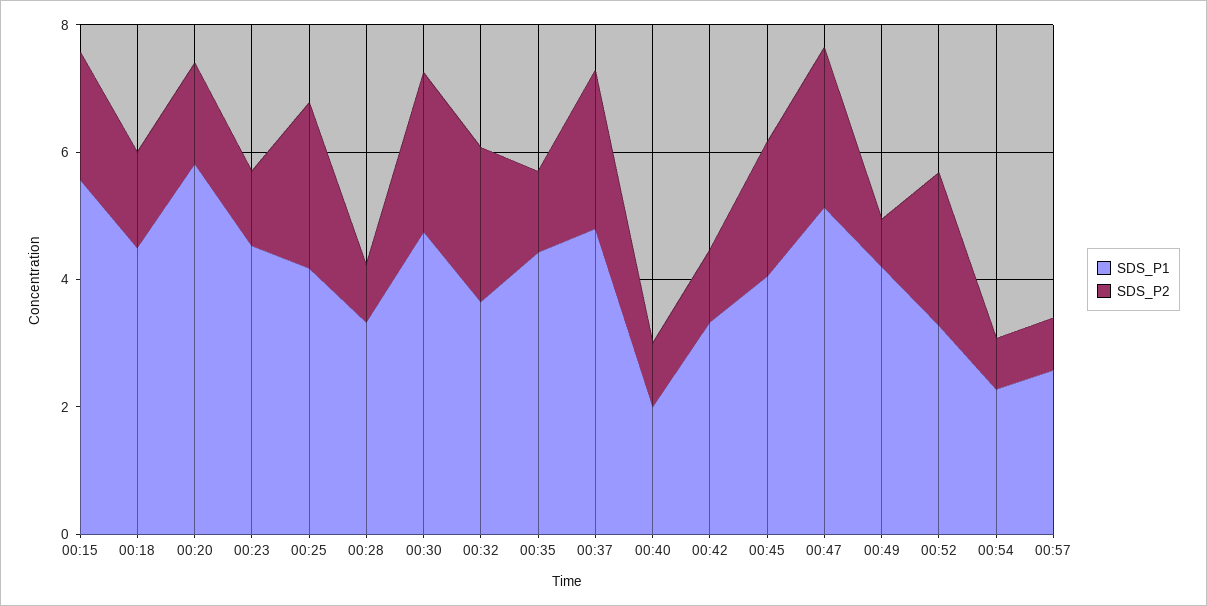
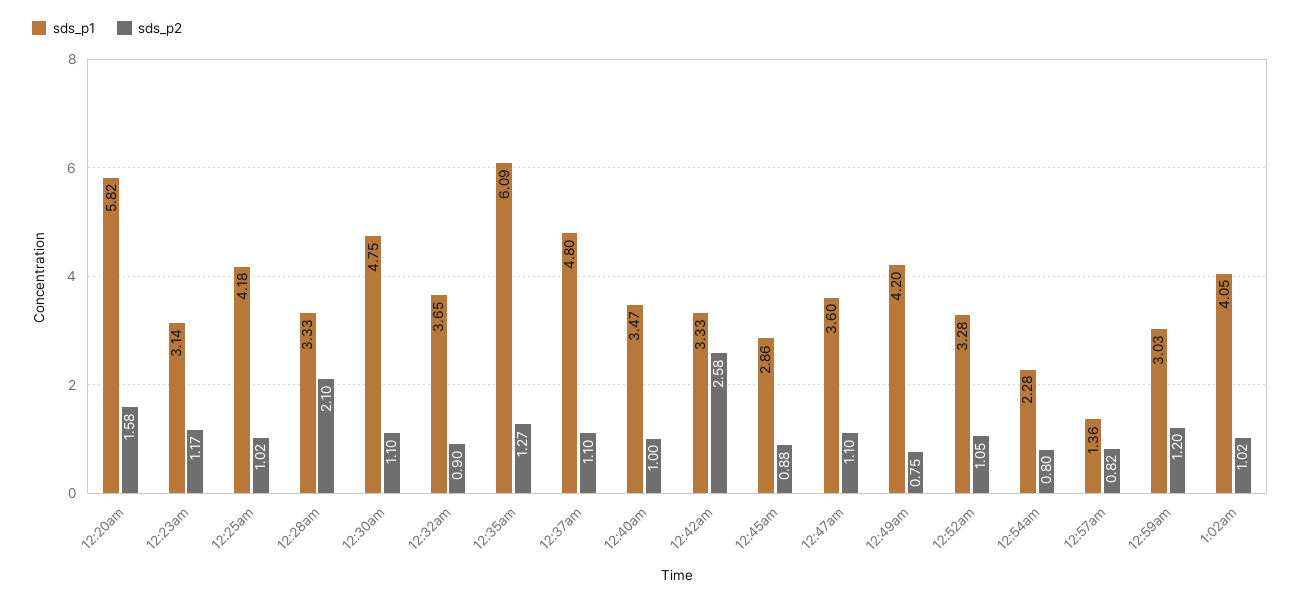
SDS_P1, 00:15: 5.5 -> none
SDS_P2, 00:15: 2 -> none
SDS_P1, 00:18: 4.5 -> none
SDS_P2, 00:18: 1.5 -> none
SDS_P1, 00:23: 4.5 -> 3.14
SDS_P2, 00:25: 2.5 -> 1.02
SDS_P2, 00:28: 1 -> 2.1
SDS_P2, 00:30: 2.5 -> 1.1
SDS_P2, 00:32: 2.5 -> 0.9
SDS_P1, 00:35: 4.5 -> 6.09
SDS_P2, 00:37: 2.5 -> 1.1
SDS_P1, 00:40: 2 -> 3.47
SDS_P2, 00:42: 1 -> 2.58
SDS_P1, 00:45: 4 -> 2.86
SDS_P2, 00:45: 2 -> 0.88
SDS_P1, 00:47: 5 -> 3.6
SDS_P2, 00:47: 2.5 -> 1.1
SDS_P2, 00:52: 2.5 -> 1.05
SDS_P1, 00:57: 2.5 -> 1.36
SDS_P1, 12:59am: none -> 3.03
SDS_P2, 12:59am: none -> 1.2
SDS_P1, 1:02am: none -> 4.05
SDS_P2, 1:02am: none -> 1.02

